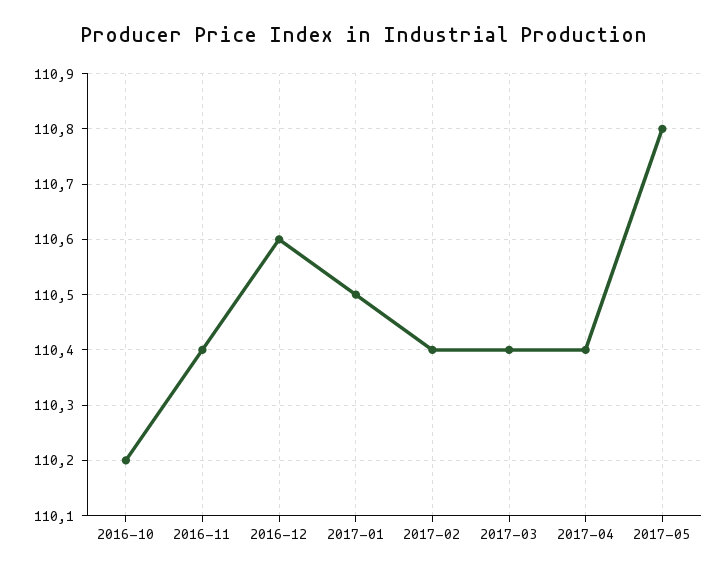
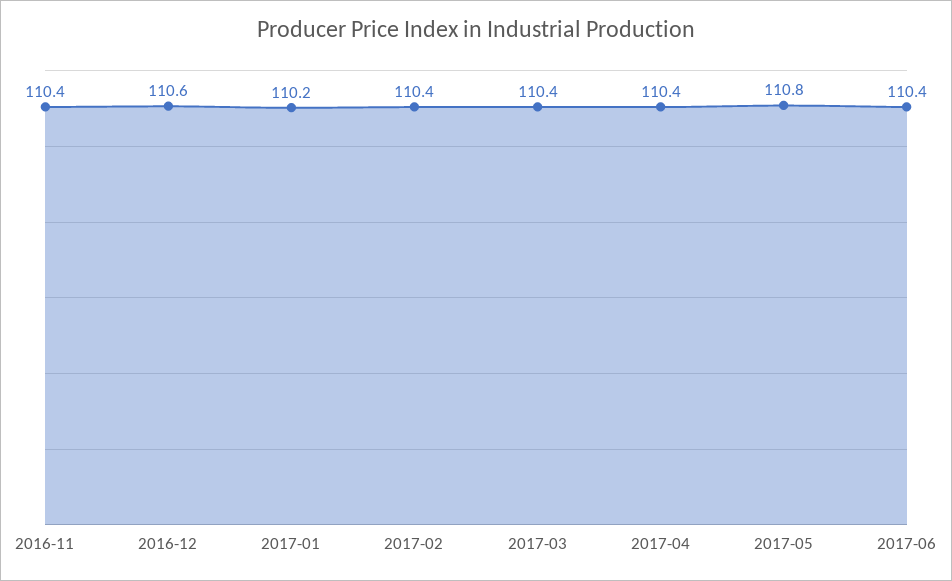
2016-10: 110.2 -> none
2017-01: 110.5 -> 110.2
2017-06: none -> 110.4

